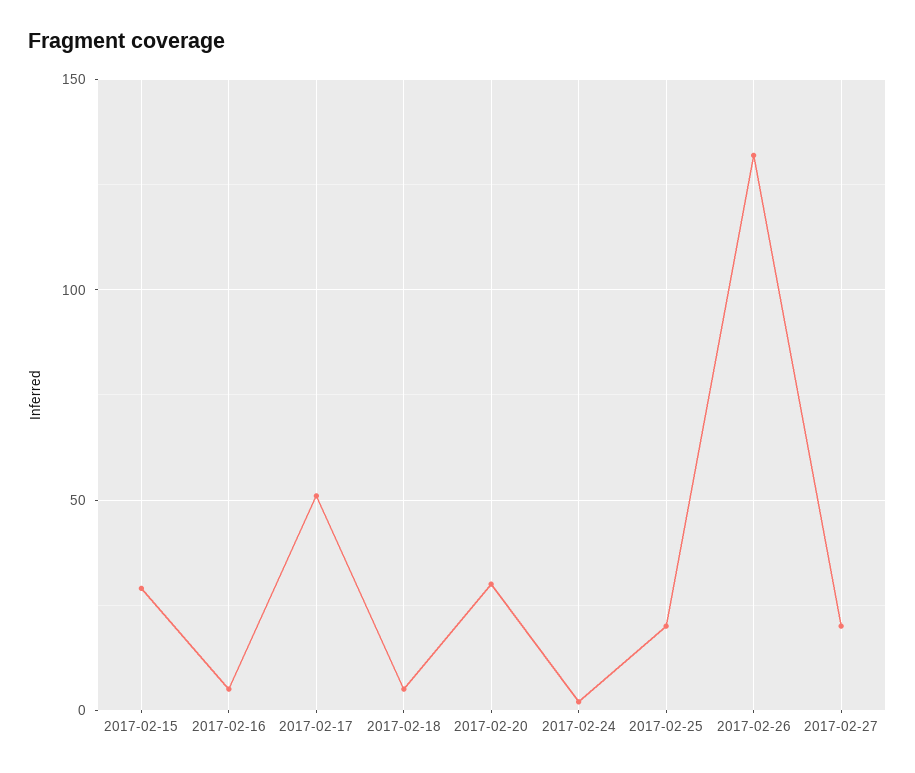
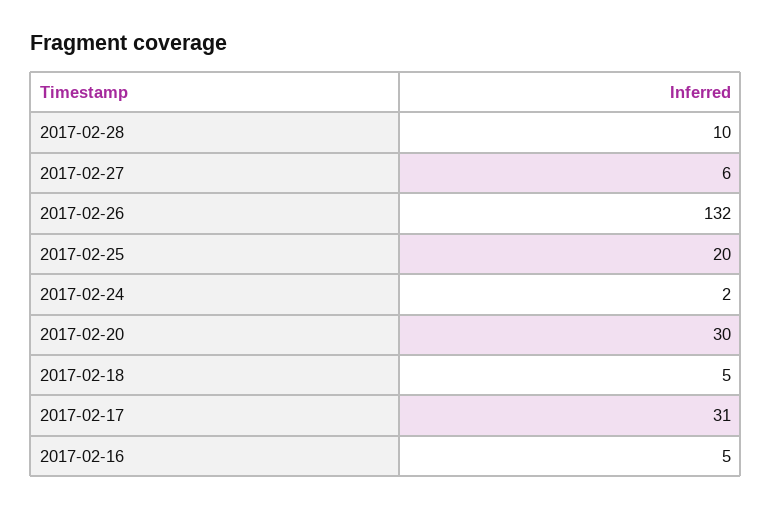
2017-02-15: 30 -> none
2017-02-17: 50 -> 31
2017-02-27: 20 -> 6
2017-02-28: none -> 10

